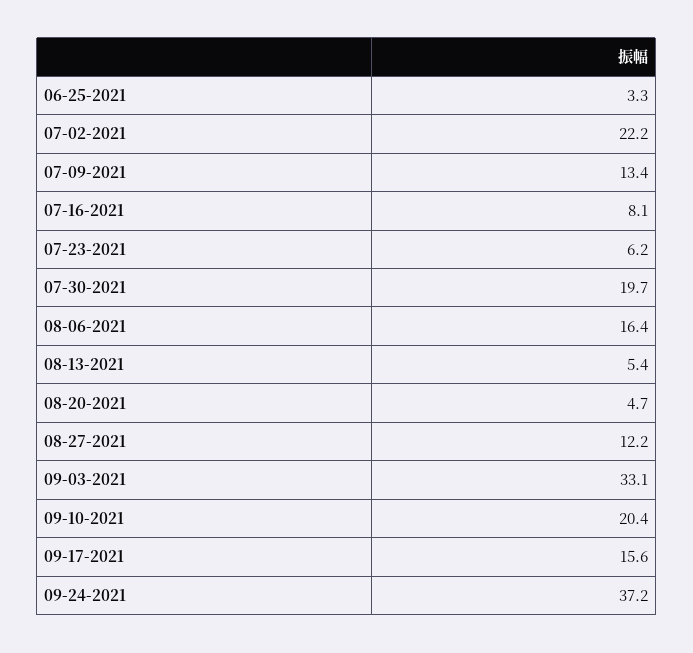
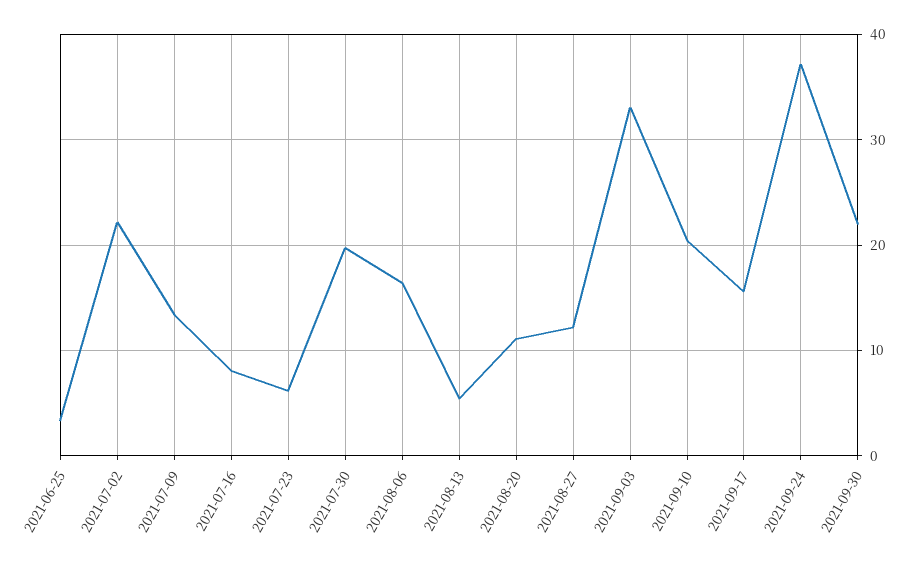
08-20-2021: 4.7 -> 11
2021-09-30: none -> 22

